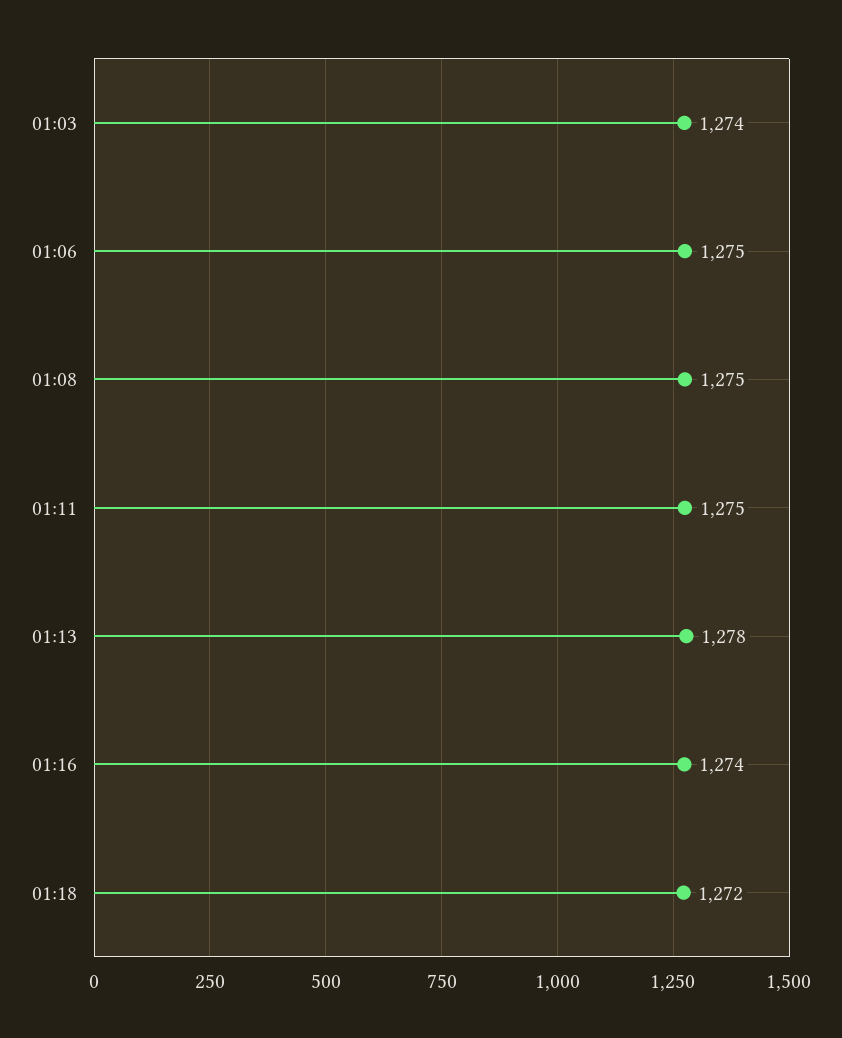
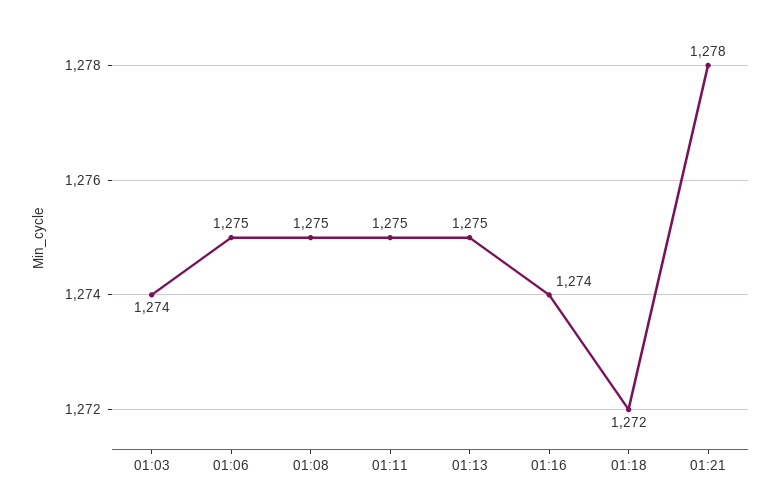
01:13: 1278 -> 1275
01:21: none -> 1278

